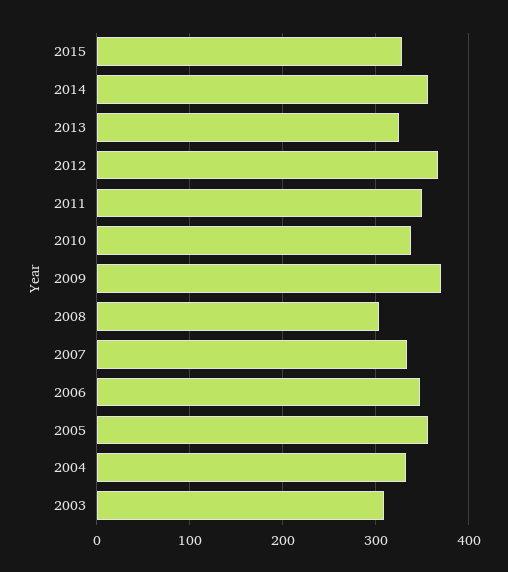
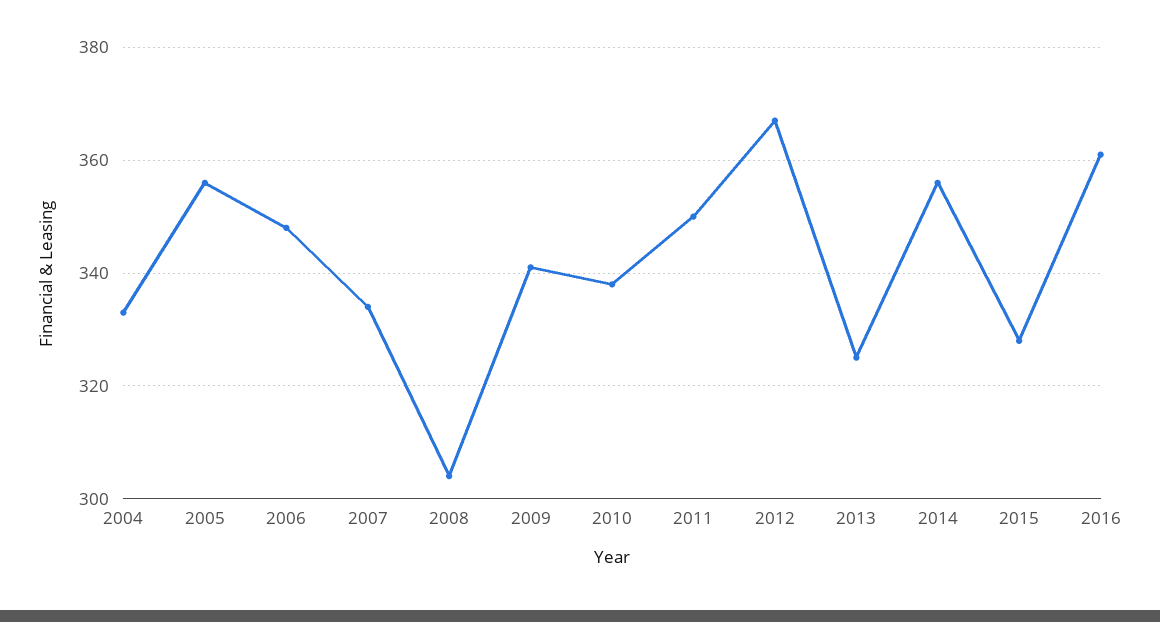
2009: 370 -> 340
2003: 310 -> none
2016: none -> 360

